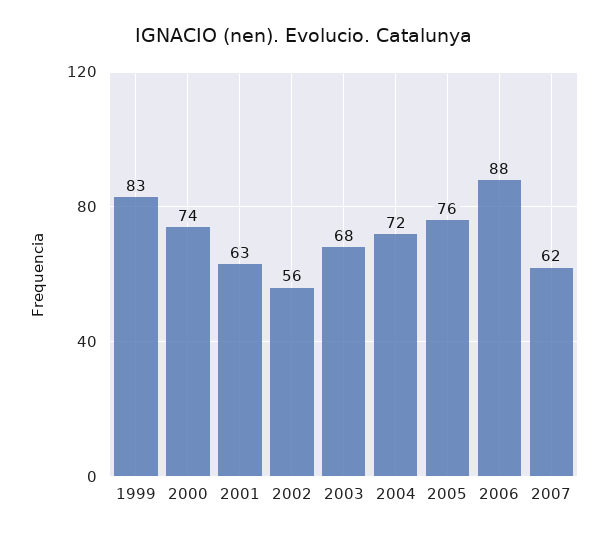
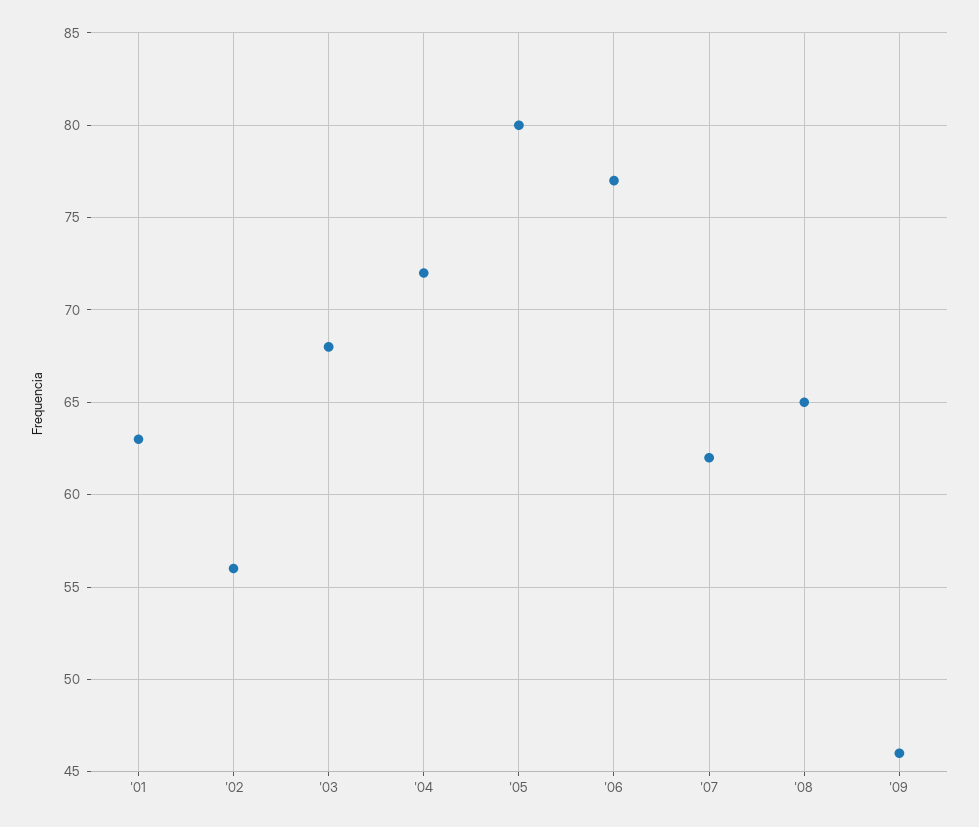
1999: 83 -> none
2000: 74 -> none
2005: 76 -> 80
2006: 88 -> 77
'08: none -> 65
'09: none -> 46

